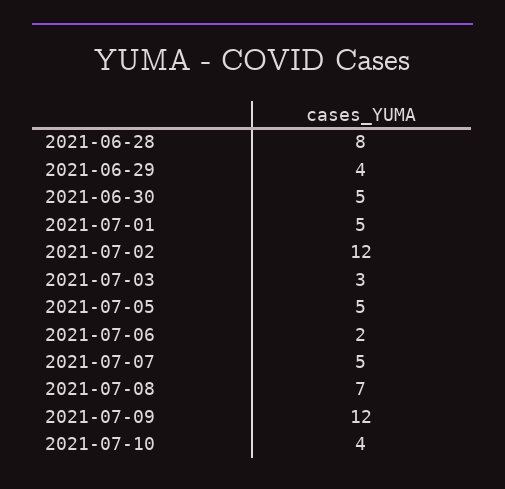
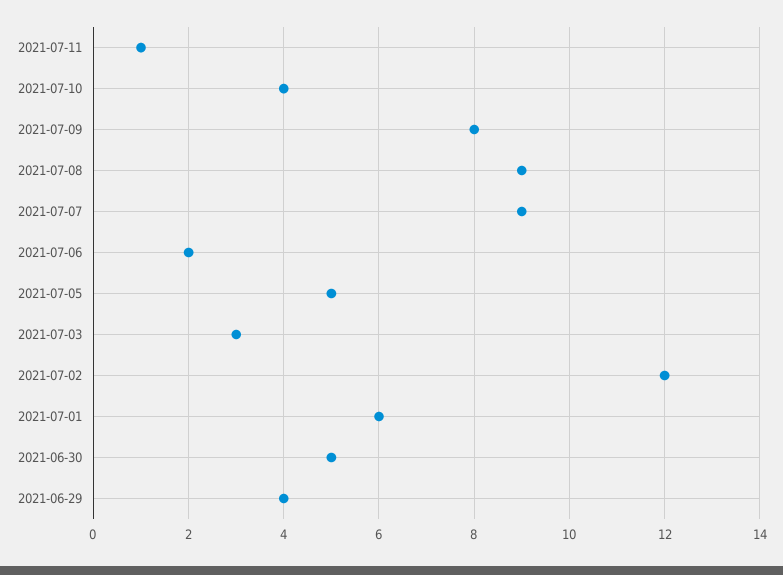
2021-06-28: 8 -> none
2021-07-01: 5 -> 6
2021-07-07: 5 -> 9
2021-07-08: 7 -> 9
2021-07-09: 12 -> 8
2021-07-11: none -> 1

